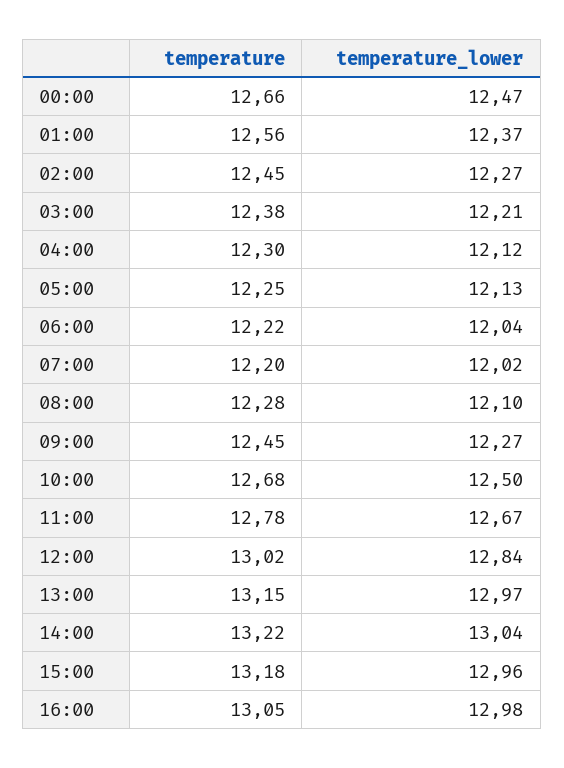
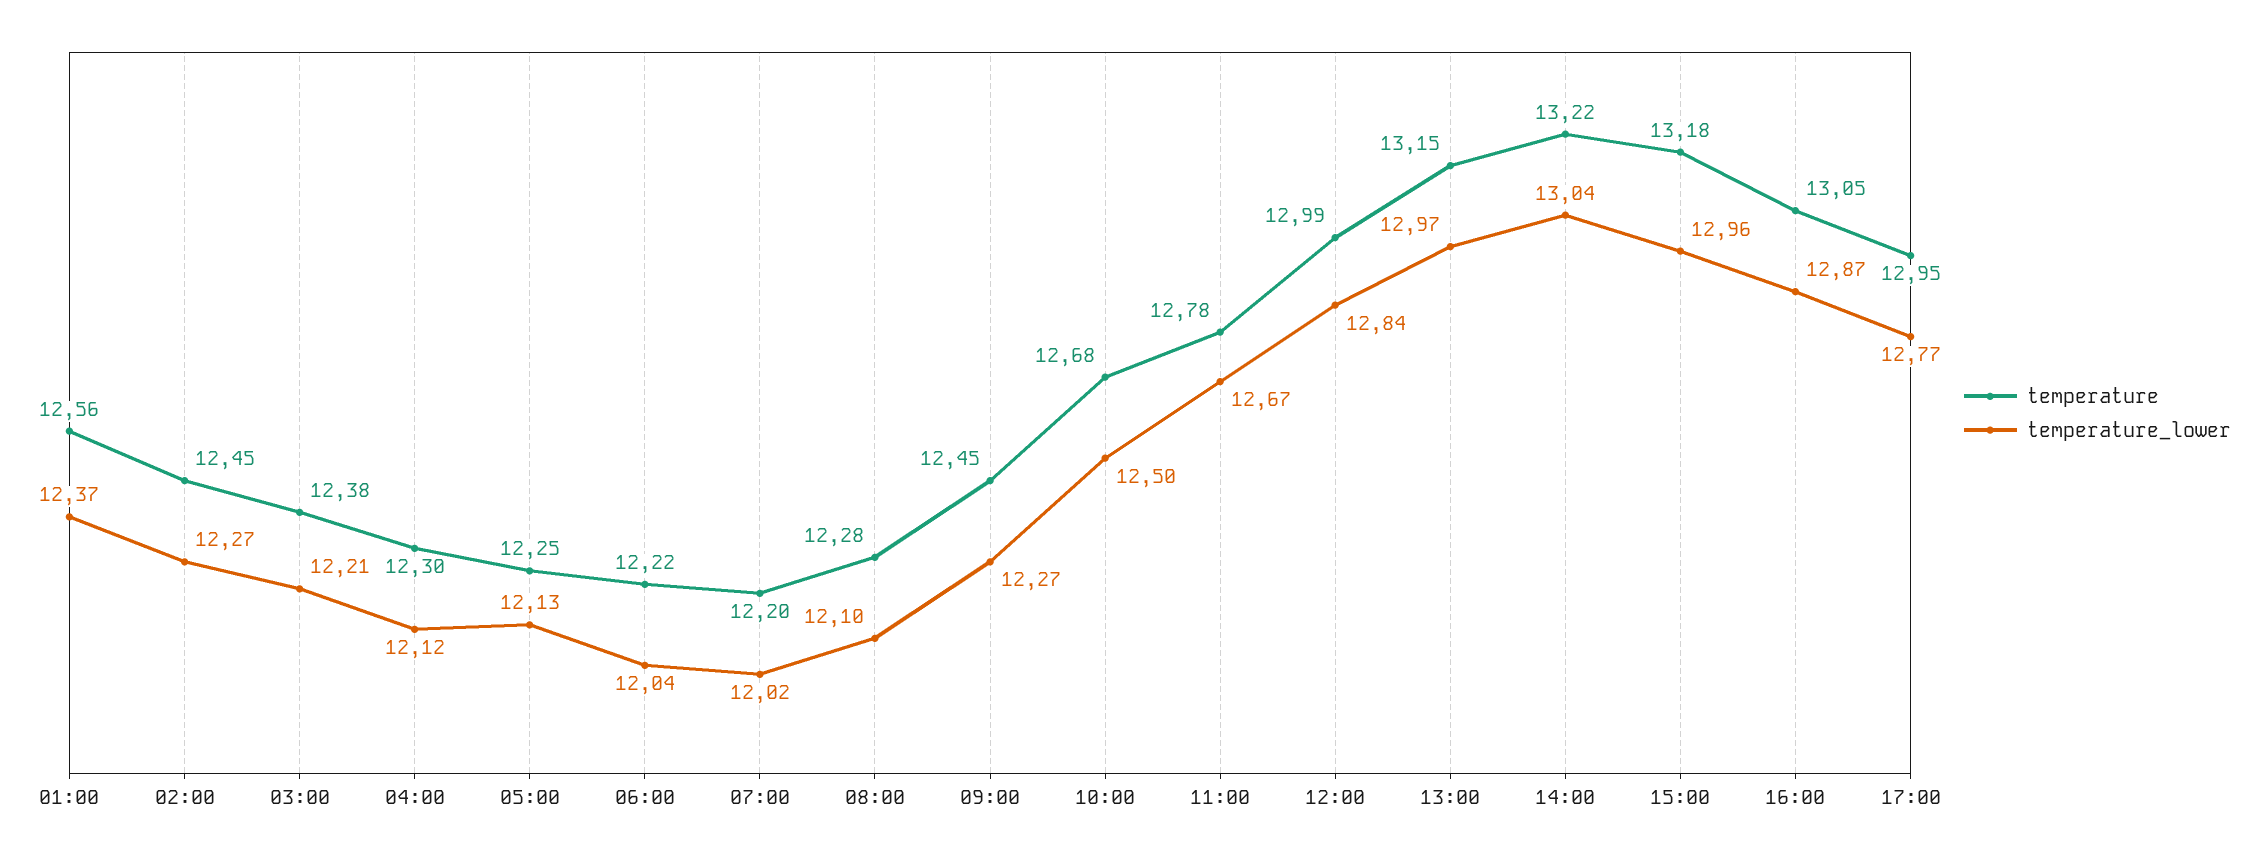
temperature, 00:00: 12.66 -> none
temperature_lower, 00:00: 12.47 -> none
temperature, 12:00: 13.02 -> 12.99
temperature_lower, 16:00: 12.98 -> 12.87
temperature, 17:00: none -> 12.95
temperature_lower, 17:00: none -> 12.77

